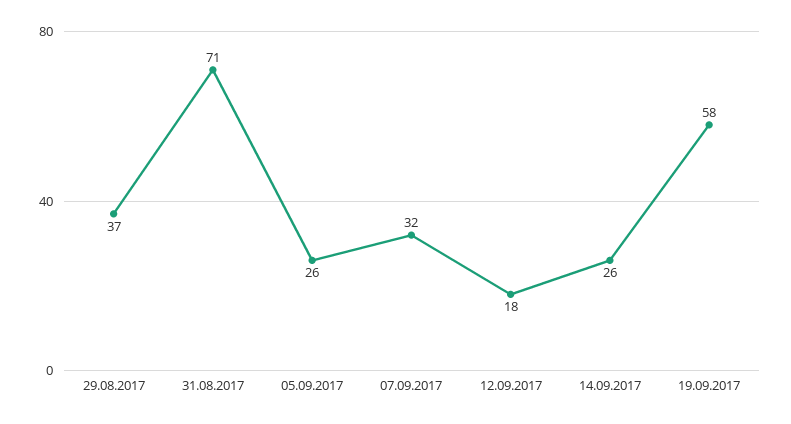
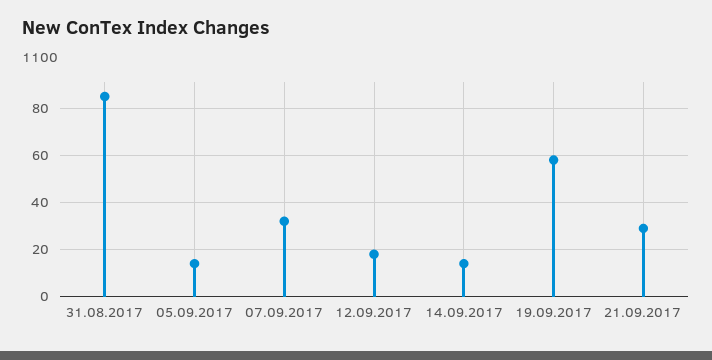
29.08.2017: 37 -> none
31.08.2017: 71 -> 85
05.09.2017: 26 -> 15
14.09.2017: 26 -> 15
21.09.2017: none -> 30

